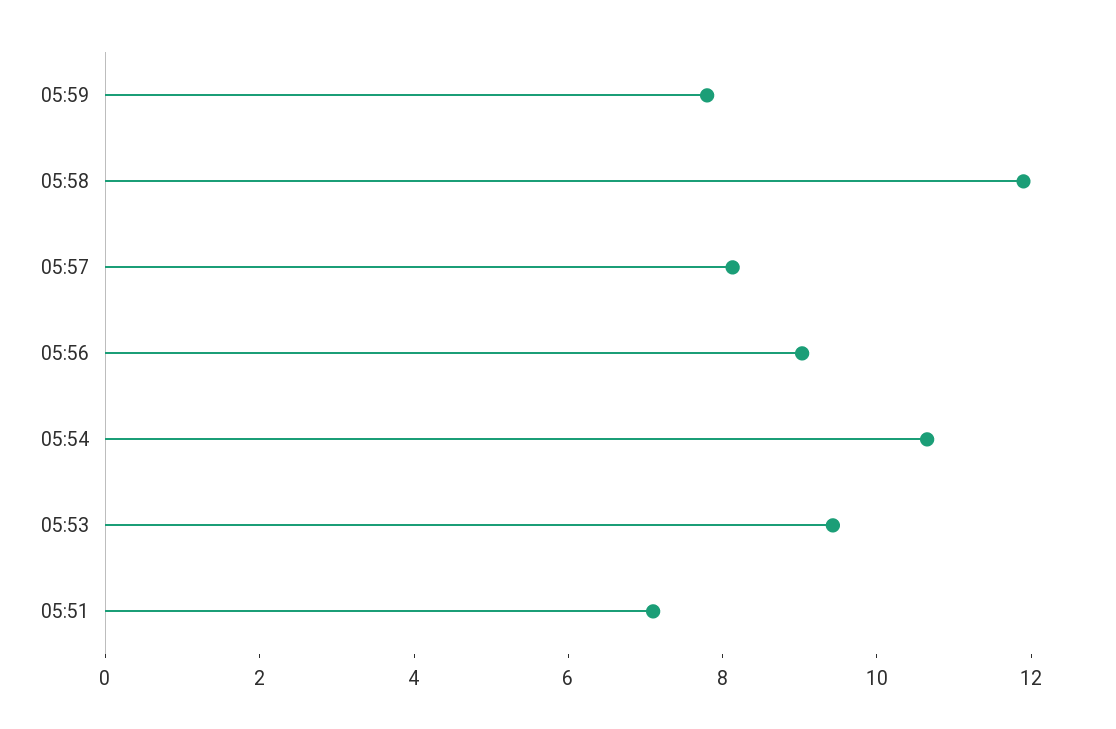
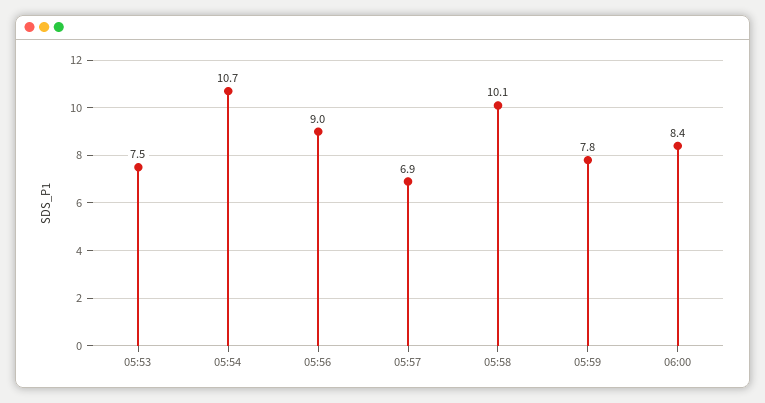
05:58: 12 -> 10.1
05:57: 8 -> 6.9
05:53: 9.5 -> 7.5
05:51: 7 -> none
06:00: none -> 8.4

